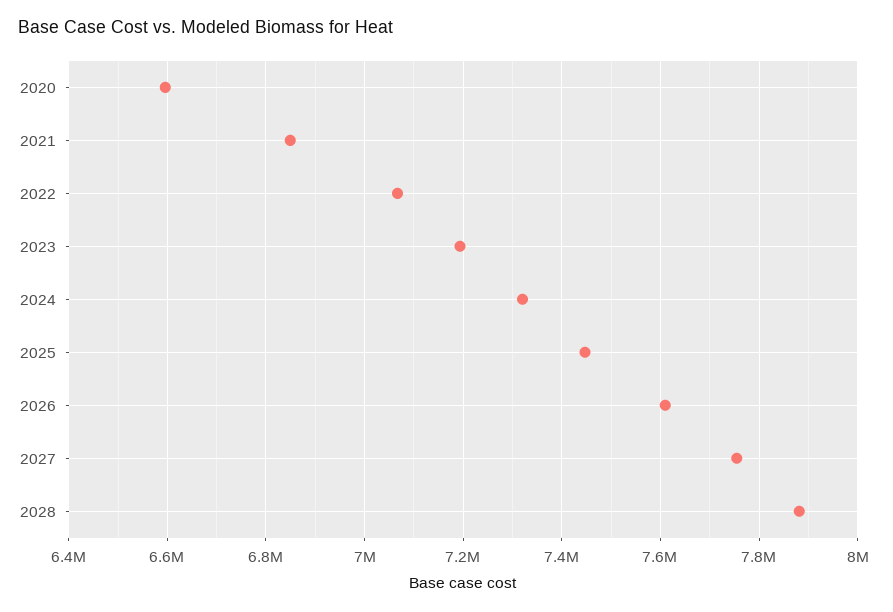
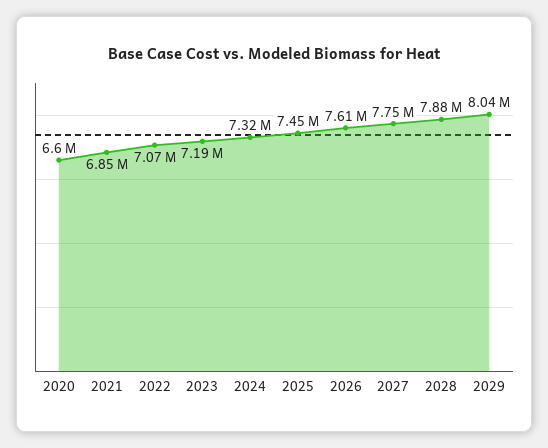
2029: none -> 8040000

